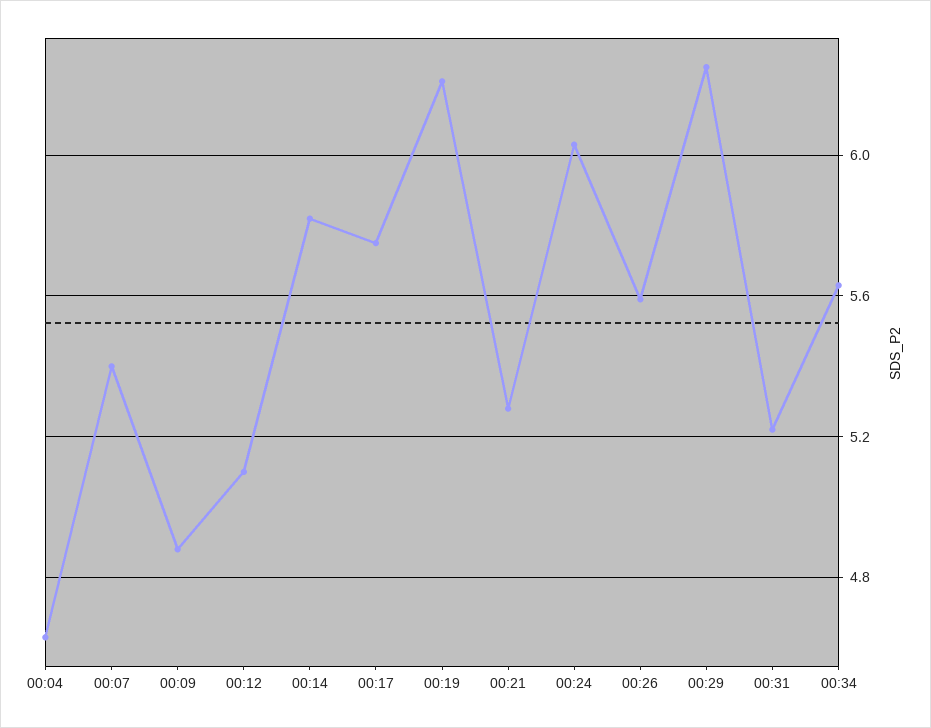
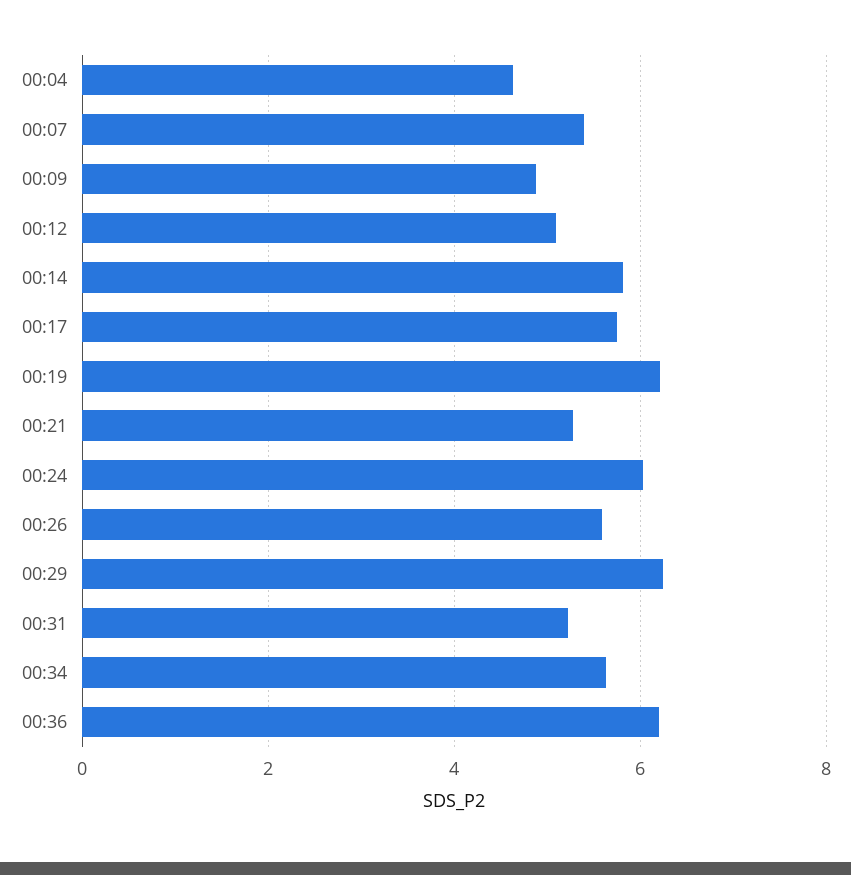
00:36: none -> 6.2

